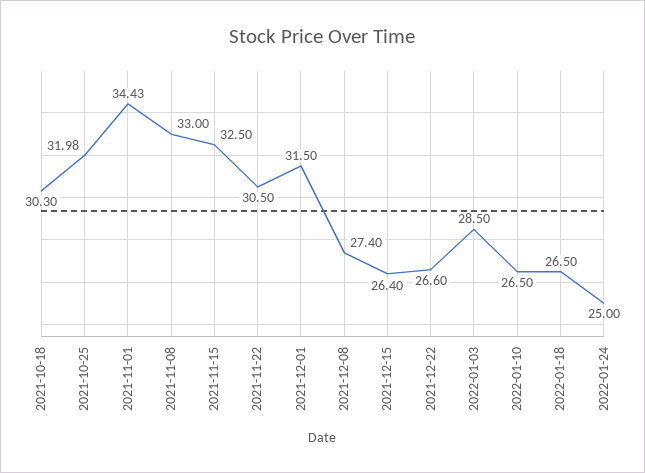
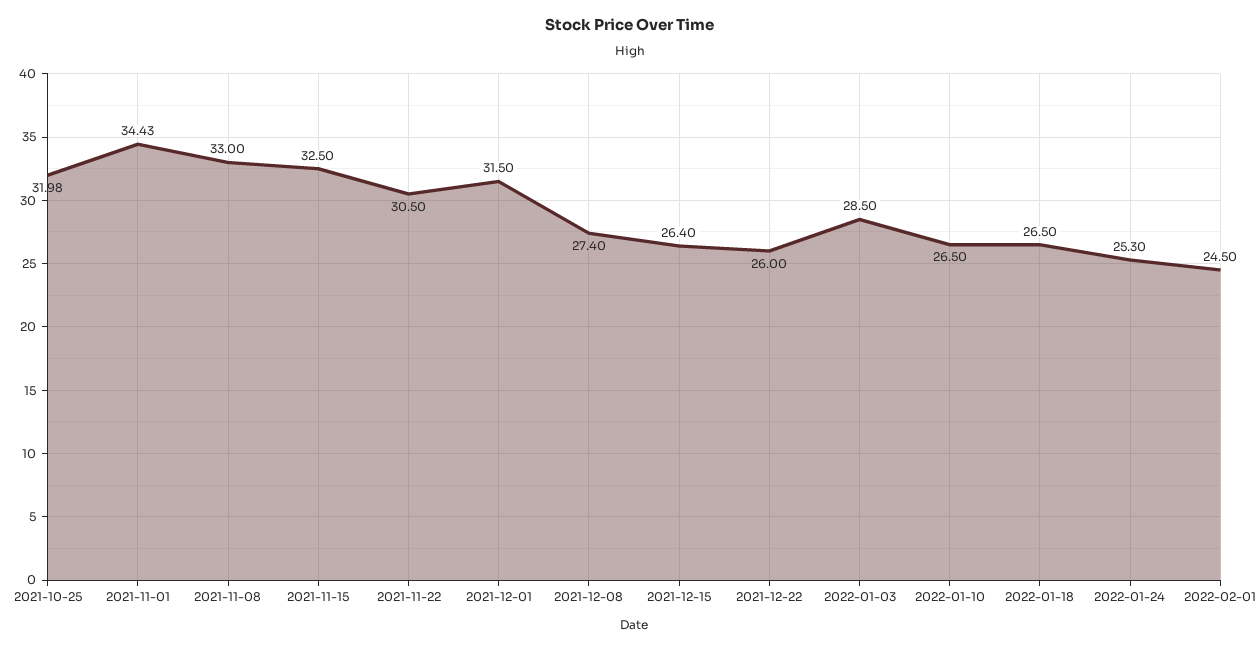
2021-10-18: 30.3 -> none
2021-12-22: 26.6 -> 26
2022-01-24: 25 -> 25.3
2022-02-01: none -> 24.5

